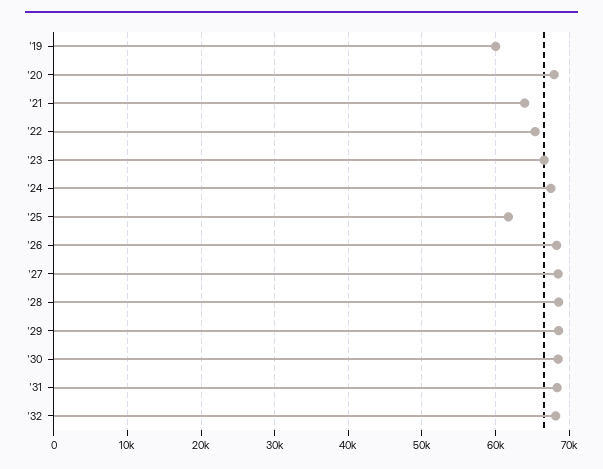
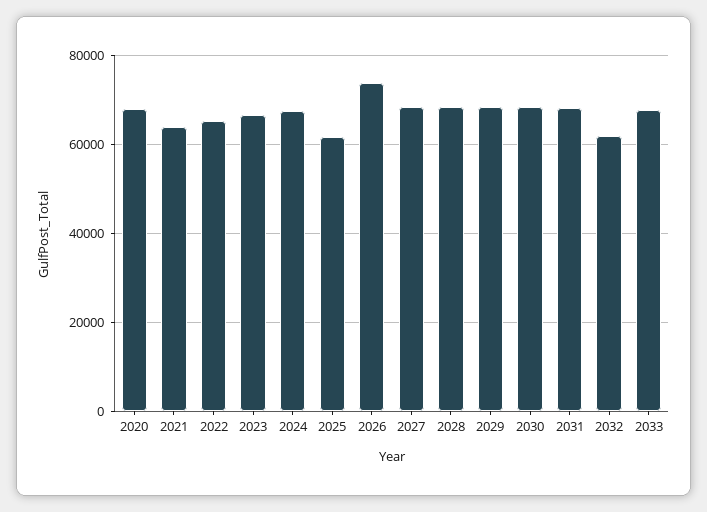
'19: 60000 -> none
'26: 68000 -> 74000
'32: 68000 -> 62000
2033: none -> 68000

